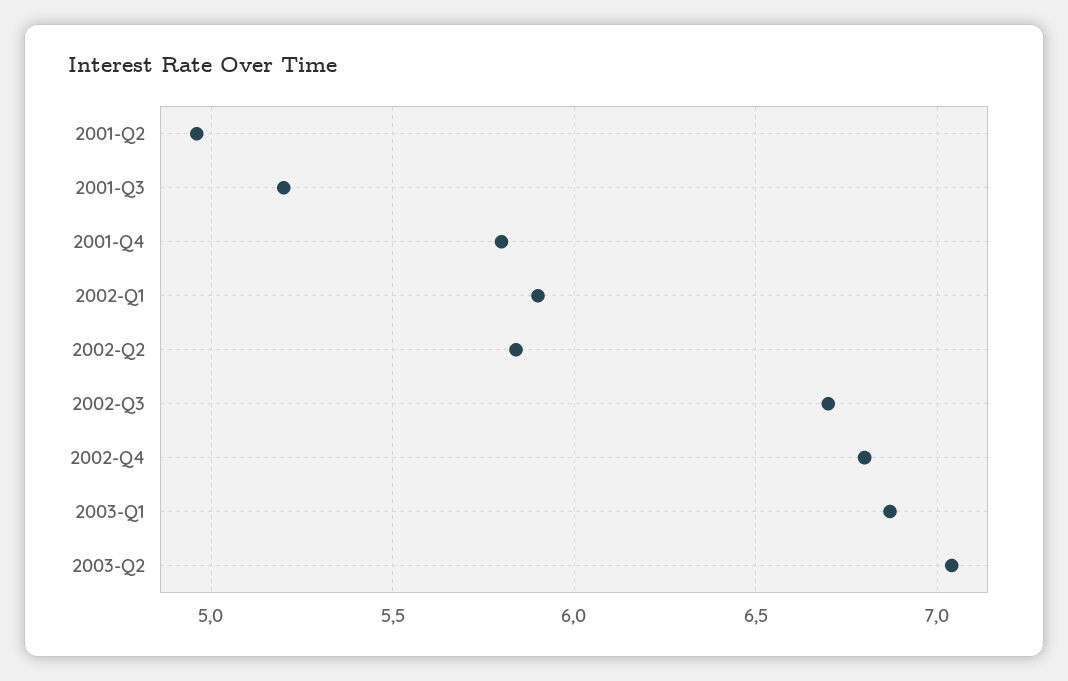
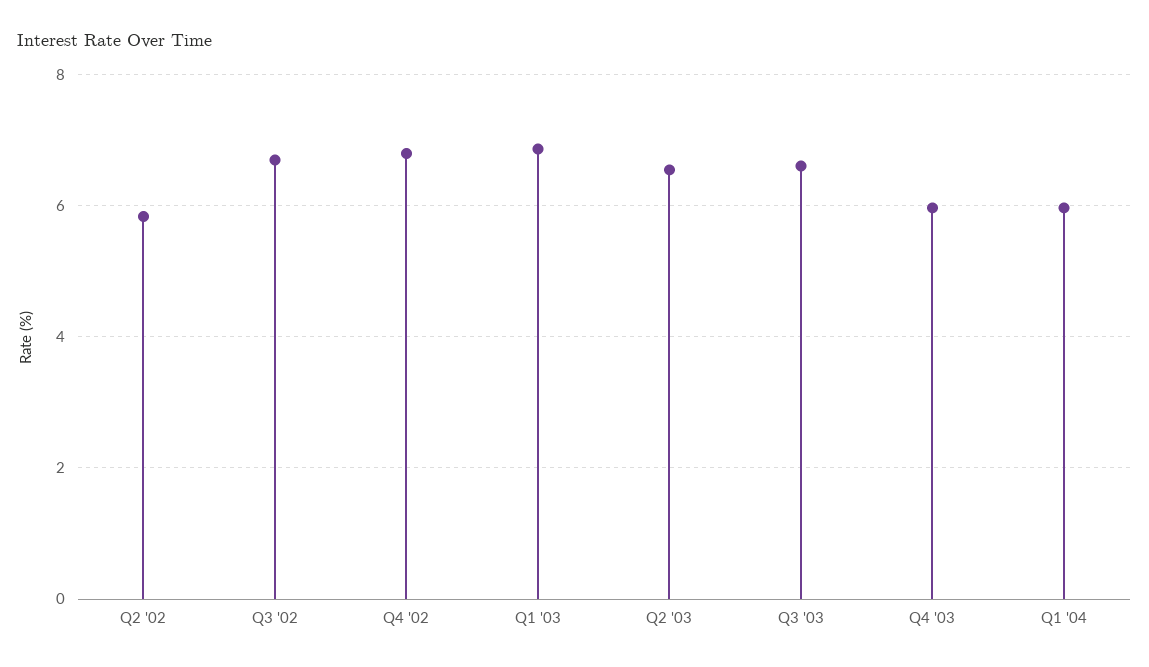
2001-Q2: 4.95 -> none
2001-Q3: 5.2 -> none
2001-Q4: 5.8 -> none
2002-Q1: 5.9 -> none
2003-Q2: 7.05 -> 6.6
Q3 '03: none -> 6.6
Q4 '03: none -> 6
Q1 '04: none -> 6

